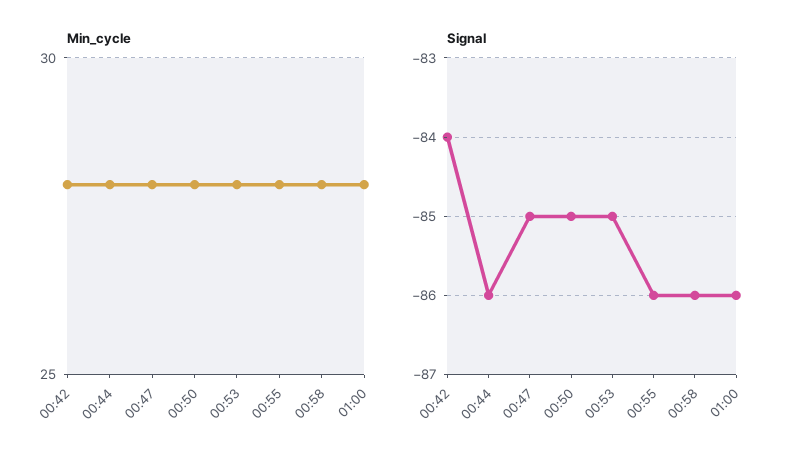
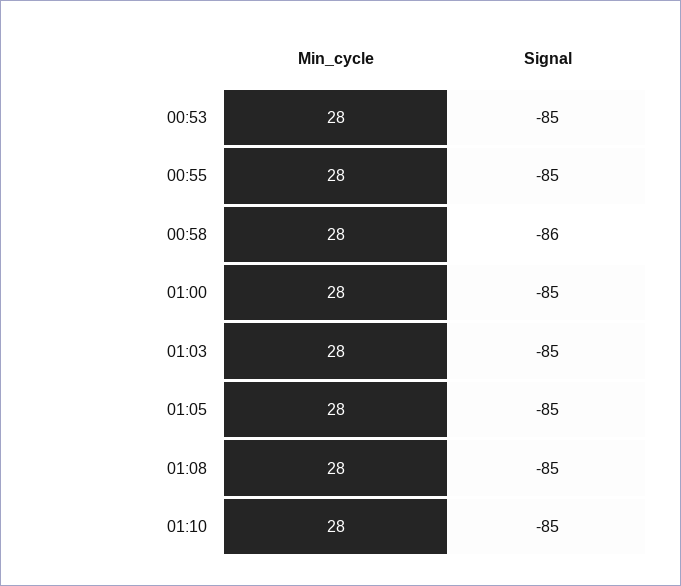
Min_cycle, 00:42: 28 -> none
Min_cycle, 00:44: 28 -> none
Min_cycle, 00:47: 28 -> none
Min_cycle, 00:50: 28 -> none
Signal, 00:42: -84 -> none
Signal, 00:44: -86 -> none
Signal, 00:47: -85 -> none
Signal, 00:50: -85 -> none
Signal, 00:55: -86 -> -85
Signal, 01:00: -86 -> -85
Min_cycle, 01:03: none -> 28
Signal, 01:03: none -> -85
Min_cycle, 01:05: none -> 28
Signal, 01:05: none -> -85
Min_cycle, 01:08: none -> 28
Signal, 01:08: none -> -85
Min_cycle, 01:10: none -> 28
Signal, 01:10: none -> -85

